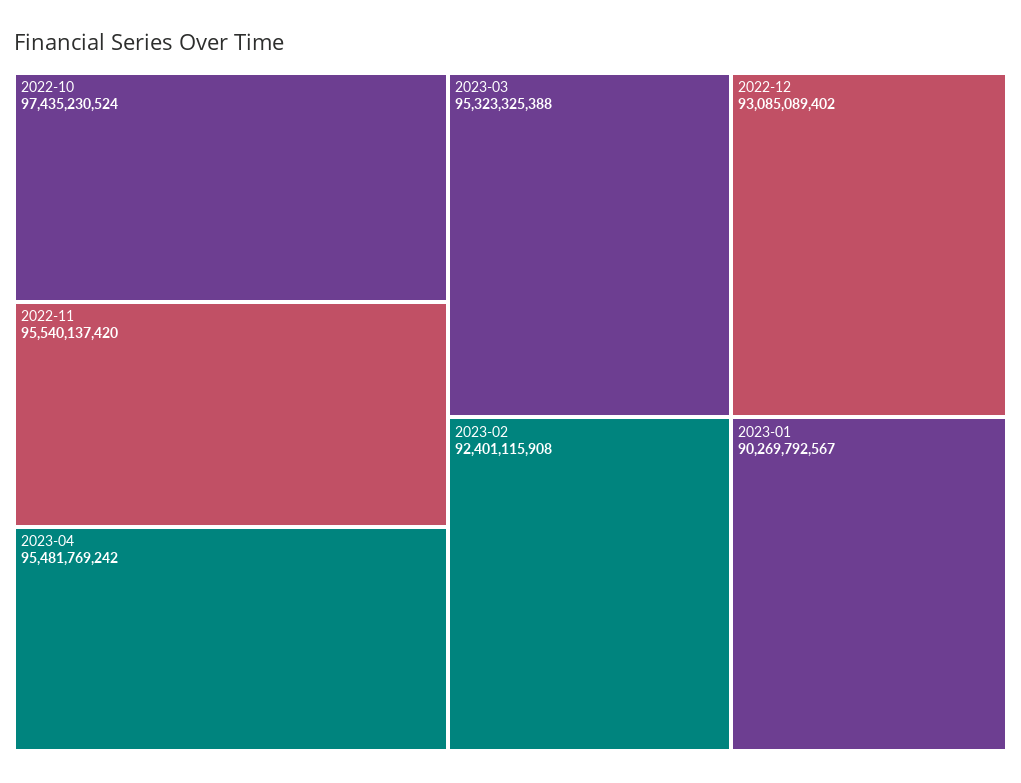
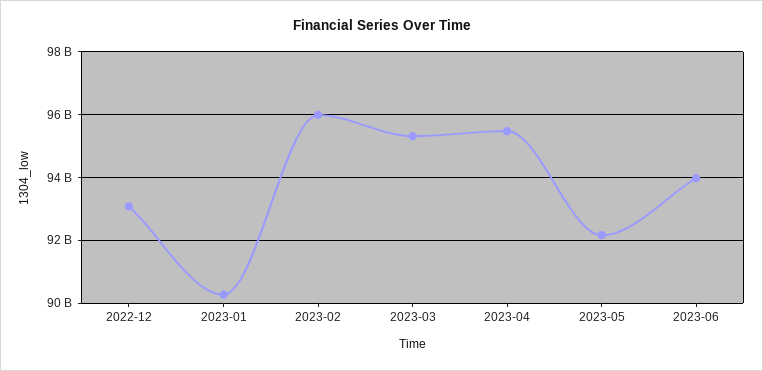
2022-10: 97435230524 -> none
2022-11: 95540137420 -> none
2023-02: 92401115908 -> 96000000000
2023-05: none -> 92200000000
2023-06: none -> 94000000000

